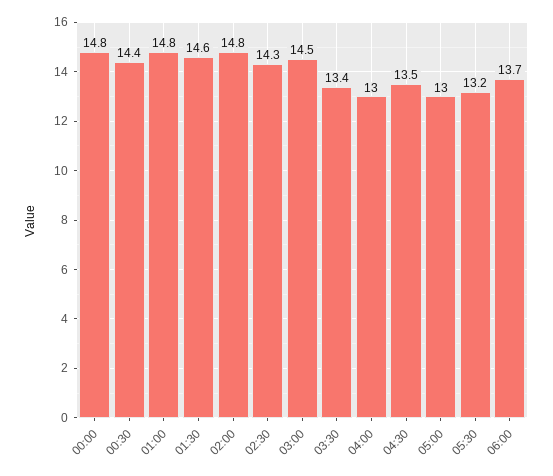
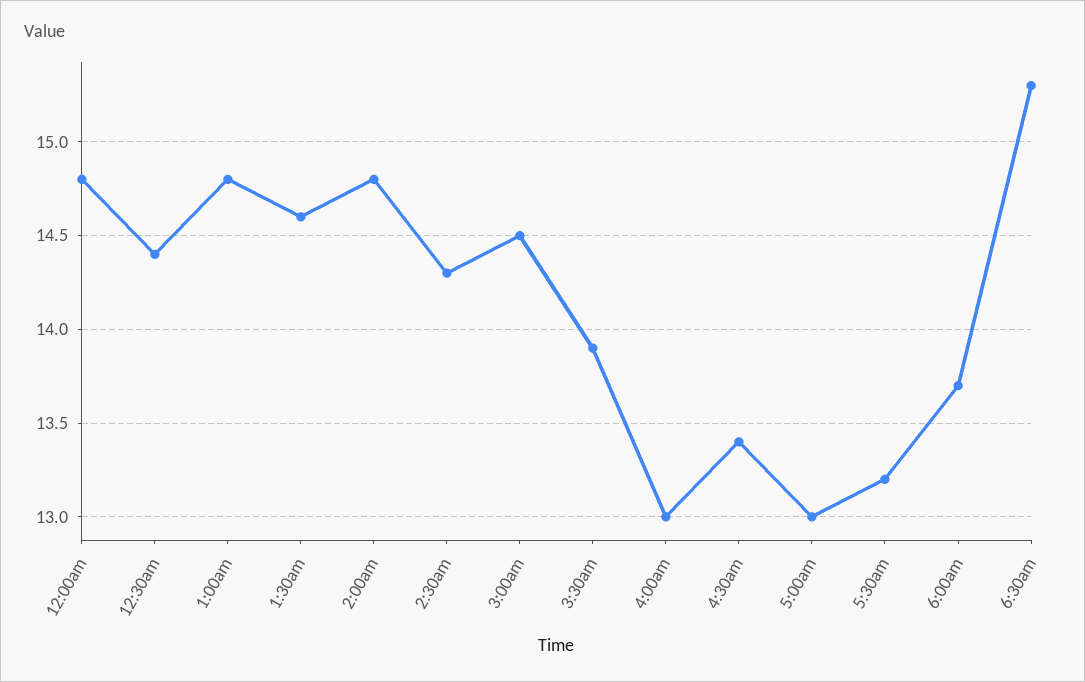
03:30: 13.4 -> 13.9
04:30: 13.5 -> 13.4
6:30am: none -> 15.3

